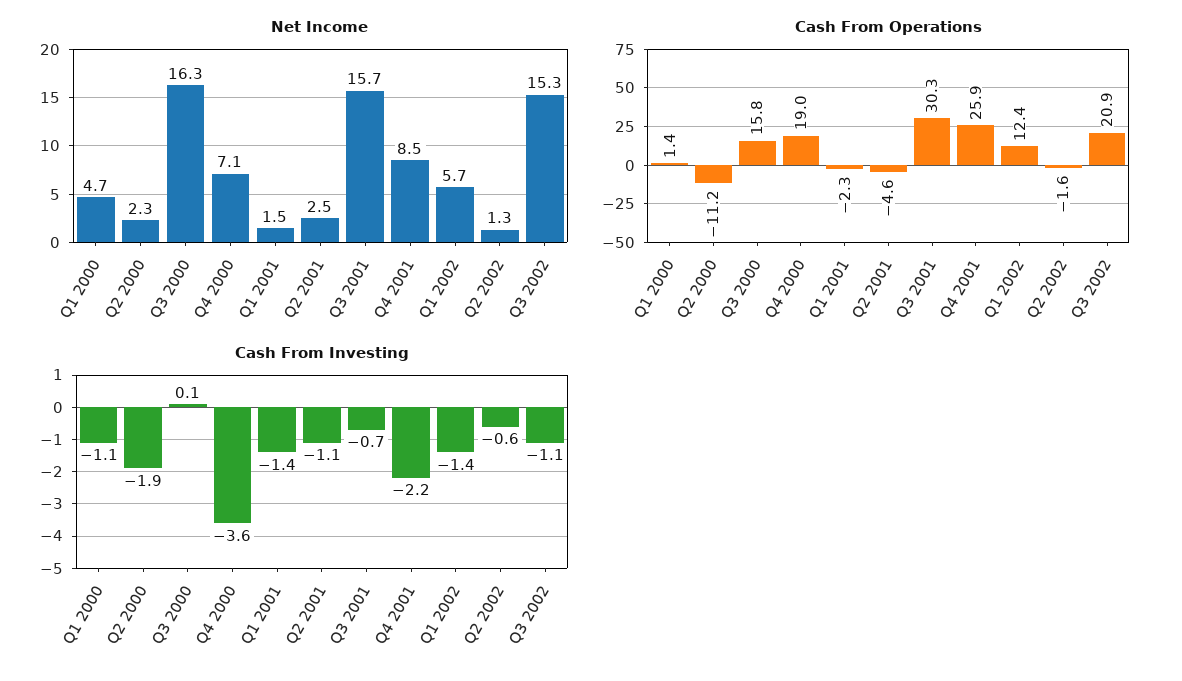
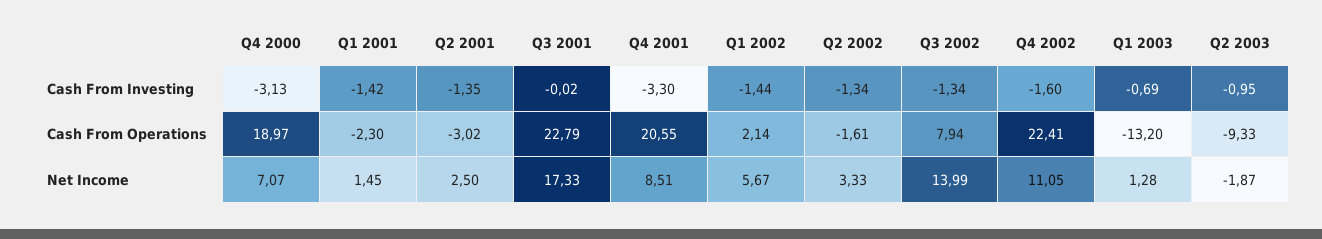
Net Income, Q1 2000: 4.7 -> none
Net Income, Q2 2000: 2.3 -> none
Net Income, Q3 2000: 16.3 -> none
Net Income, Q3 2001: 15.7 -> 17.33
Net Income, Q2 2002: 1.3 -> 3.33
Net Income, Q3 2002: 15.3 -> 13.99
Cash From Operations, Q1 2000: 1.4 -> none
Cash From Operations, Q2 2000: -11.2 -> none
Cash From Operations, Q3 2000: 15.8 -> none
Cash From Operations, Q2 2001: -4.6 -> -3.02
Cash From Operations, Q3 2001: 30.3 -> 22.79
Cash From Operations, Q4 2001: 25.9 -> 20.55
Cash From Operations, Q1 2002: 12.4 -> 2.14
Cash From Operations, Q3 2002: 20.9 -> 7.94
Cash From Investing, Q1 2000: -1.1 -> none
Cash From Investing, Q2 2000: -1.9 -> none
Cash From Investing, Q3 2000: 0.1 -> none
Cash From Investing, Q4 2000: -3.6 -> -3.13
Cash From Investing, Q2 2001: -1.1 -> -1.35
Cash From Investing, Q3 2001: -0.7 -> -0.02
Cash From Investing, Q4 2001: -2.2 -> -3.3
Cash From Investing, Q2 2002: -0.6 -> -1.34
Cash From Investing, Q3 2002: -1.1 -> -1.34
Cash From Investing, Q4 2002: none -> -1.6
Cash From Investing, Q1 2003: none -> -0.69
Cash From Investing, Q2 2003: none -> -0.95
Cash From Operations, Q4 2002: none -> 22.41
Cash From Operations, Q1 2003: none -> -13.2
Cash From Operations, Q2 2003: none -> -9.33
Net Income, Q4 2002: none -> 11.05
Net Income, Q1 2003: none -> 1.28
Net Income, Q2 2003: none -> -1.87

